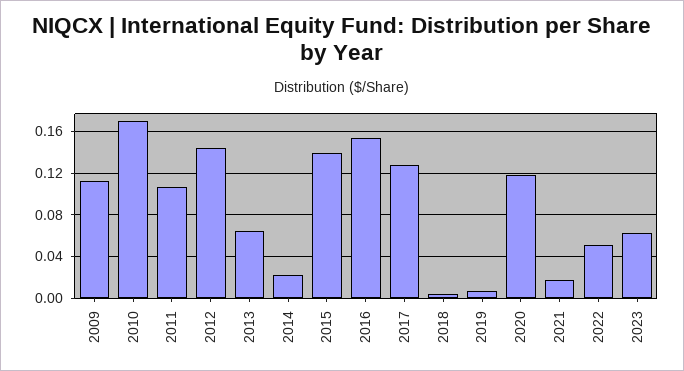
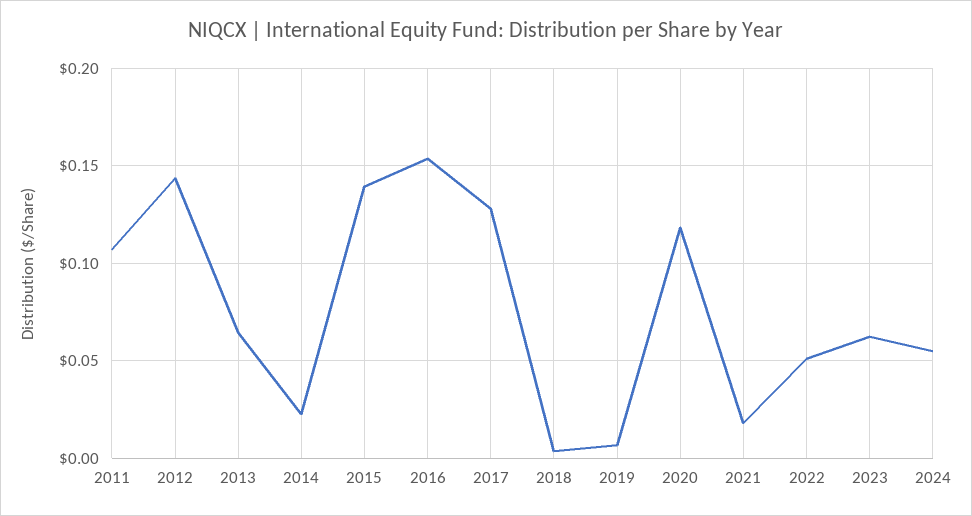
2009: 0.11 -> none
2010: 0.17 -> none
2024: none -> 0.055

